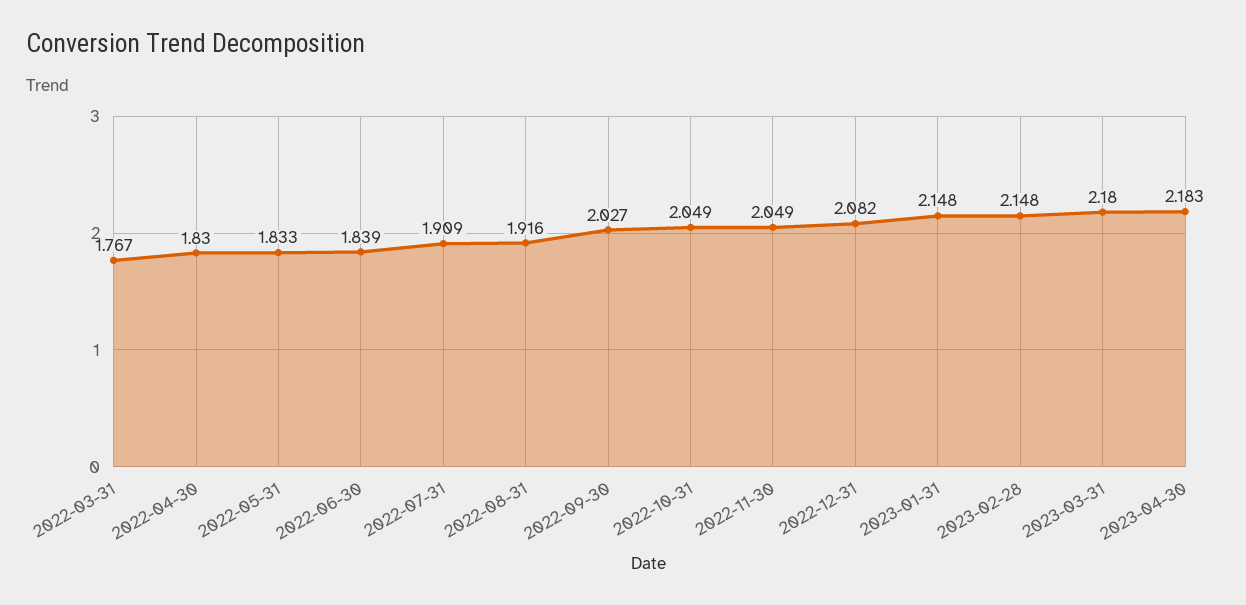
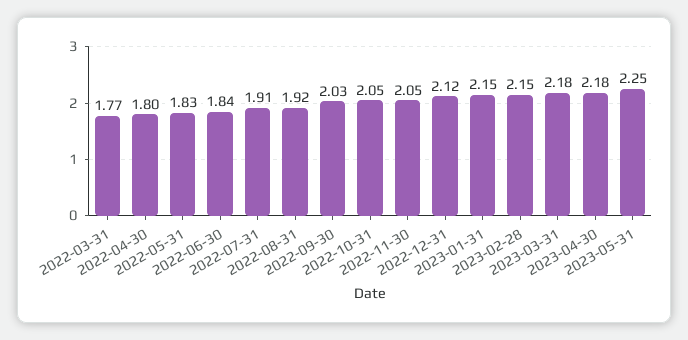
2022-04-30: 1.83 -> 1.8
2022-12-31: 2.082 -> 2.12
2023-05-31: none -> 2.25

